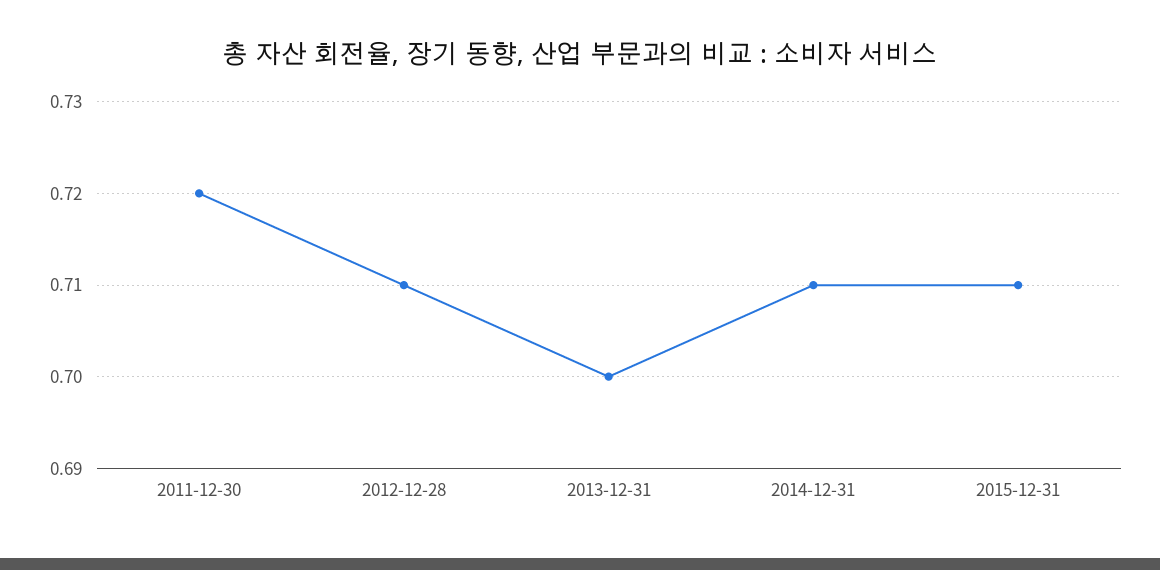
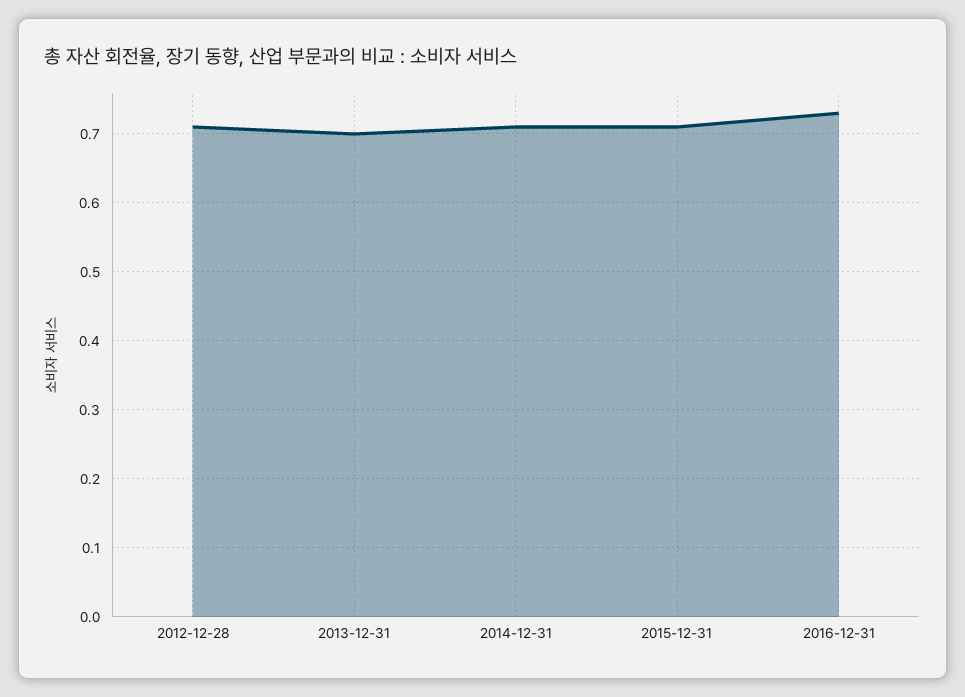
2011-12-30: 0.72 -> none
2016-12-31: none -> 0.73

